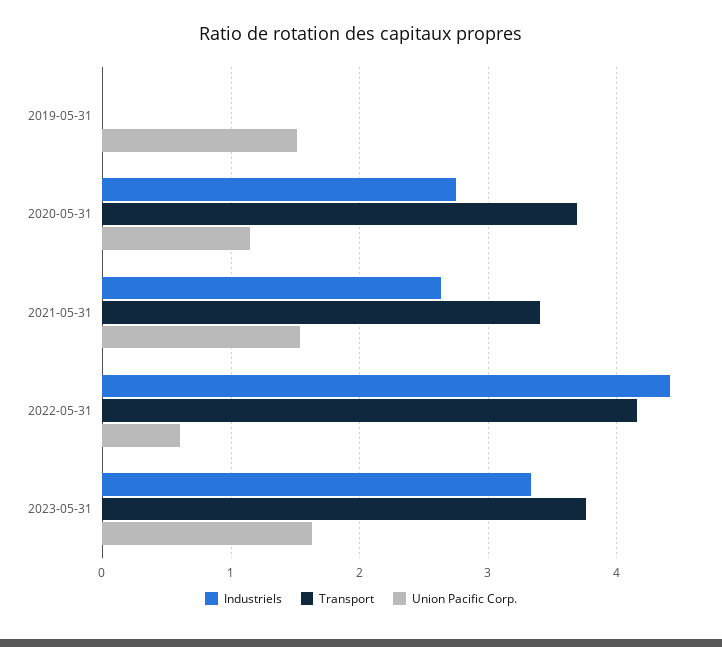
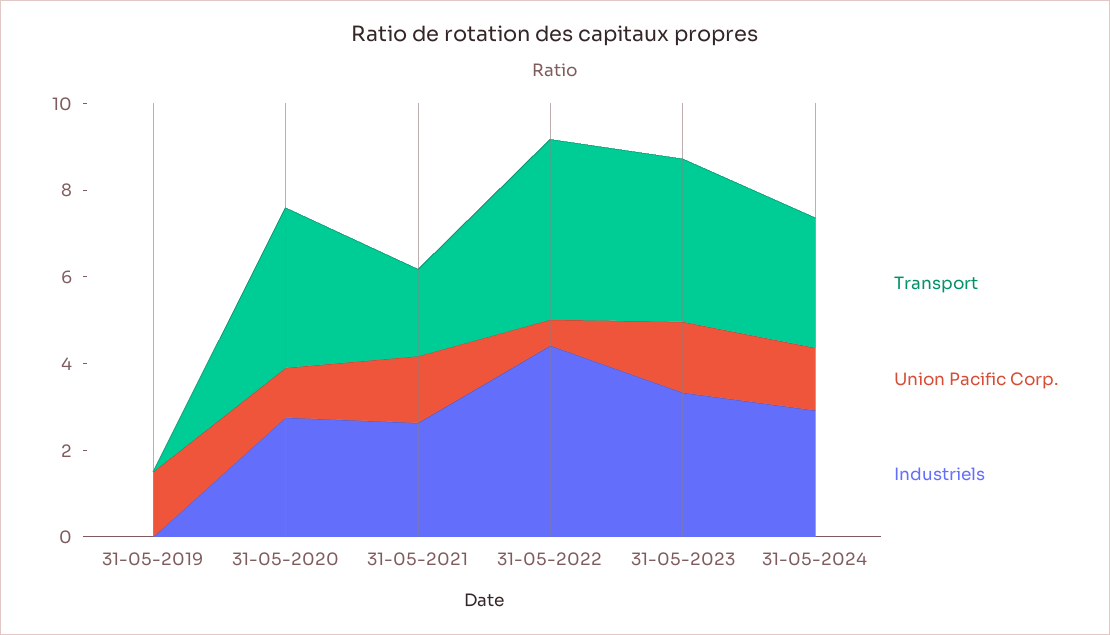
Transport, 2021-05-31: 3.4 -> 2
Transport, 31-05-2024: none -> 3
Union Pacific Corp., 31-05-2024: none -> 1.5
Industriels, 31-05-2024: none -> 3

